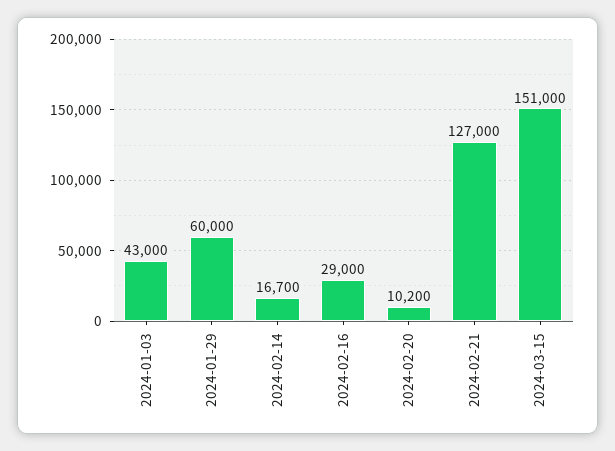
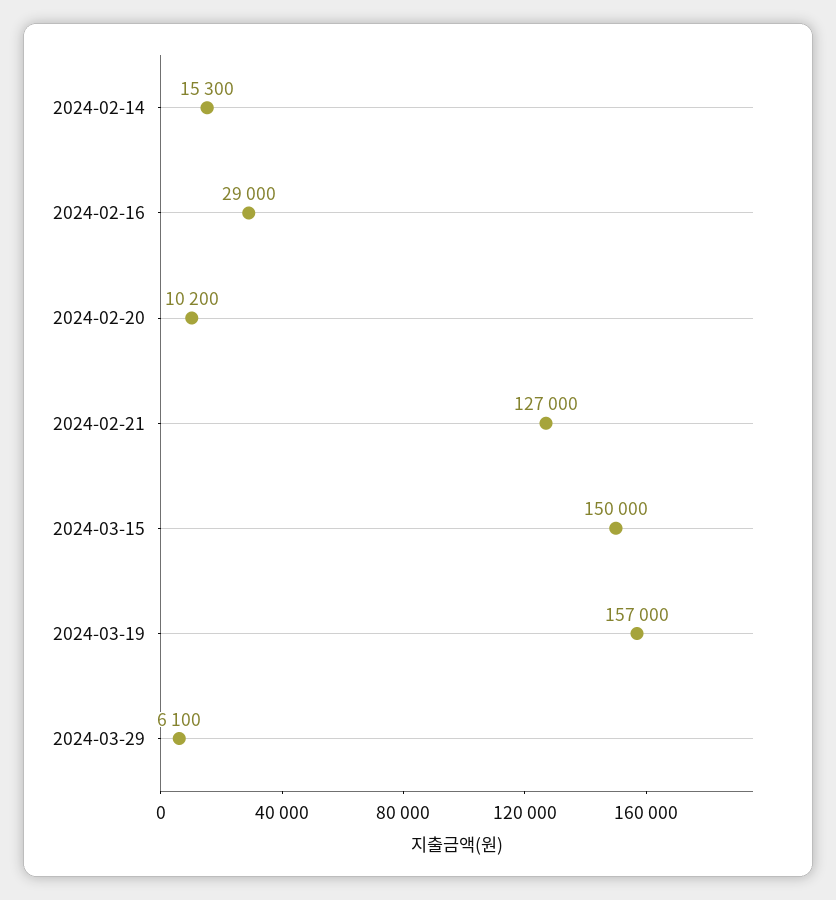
2024-01-03: 43000 -> none
2024-01-29: 60000 -> none
2024-02-14: 16700 -> 15300
2024-03-15: 151000 -> 150000
2024-03-19: none -> 157000
2024-03-29: none -> 6100

